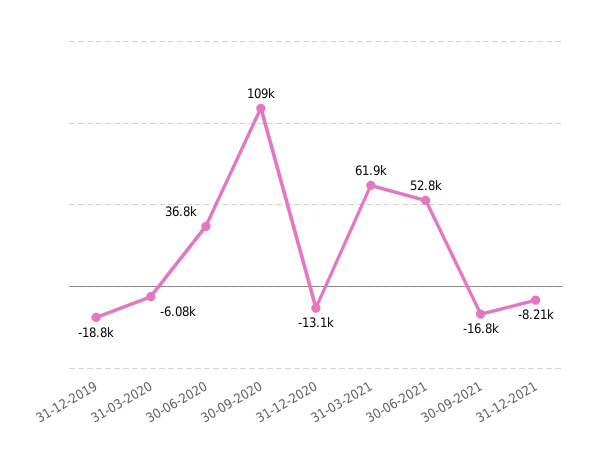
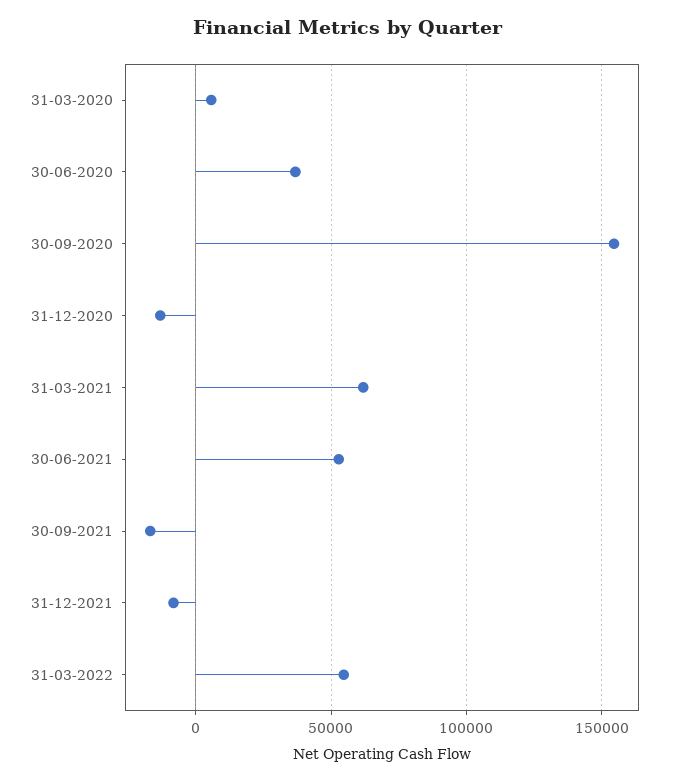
31-12-2019: -18800 -> none
31-03-2020: -6080 -> 5000
30-09-2020: 109000 -> 155000
31-03-2022: none -> 55000

